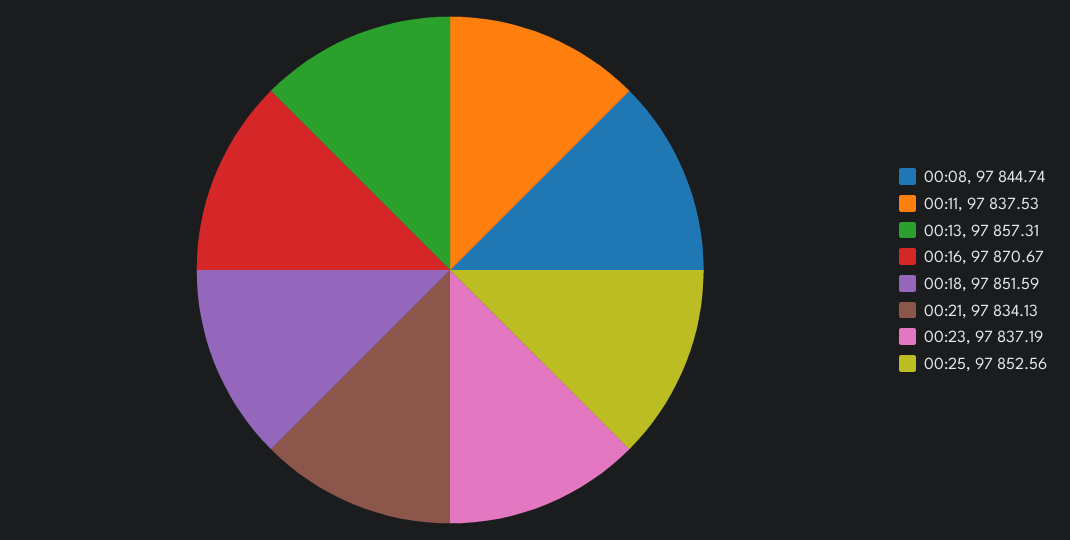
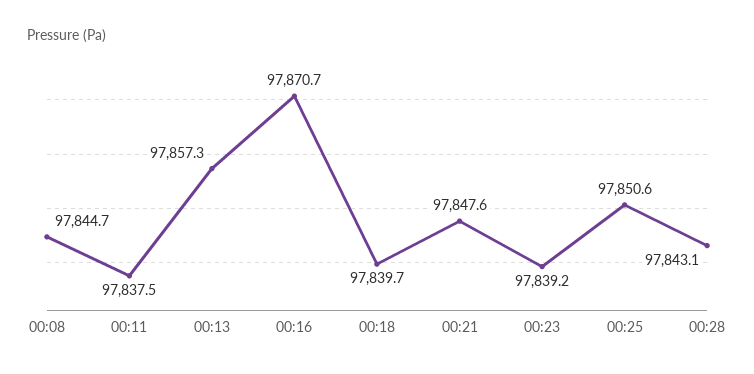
00:18: 97851.59 -> 97839.7
00:21: 97834.13 -> 97847.6
00:23: 97837.19 -> 97839.2
00:25: 97852.56 -> 97850.6
00:28: none -> 97843.1

